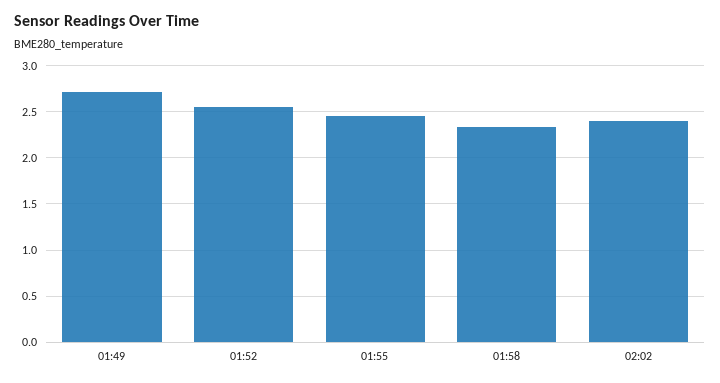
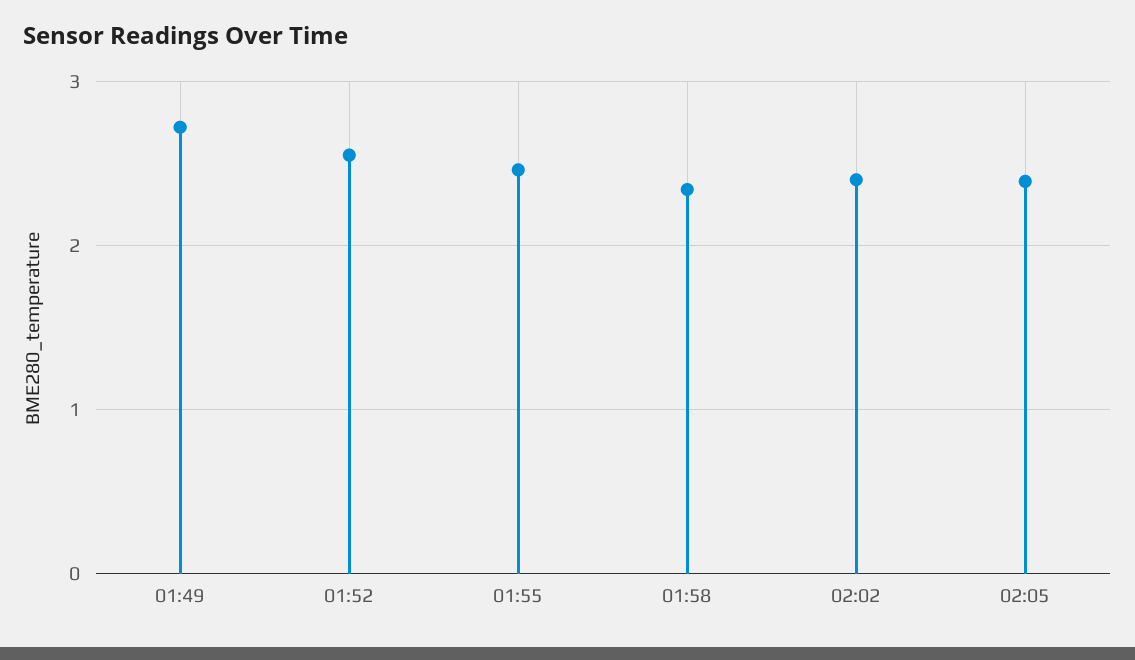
02:05: none -> 2.4

